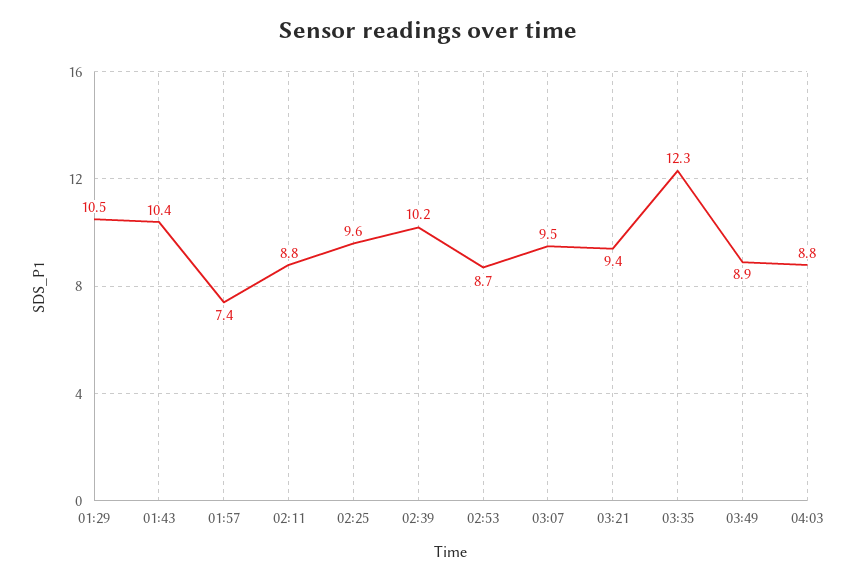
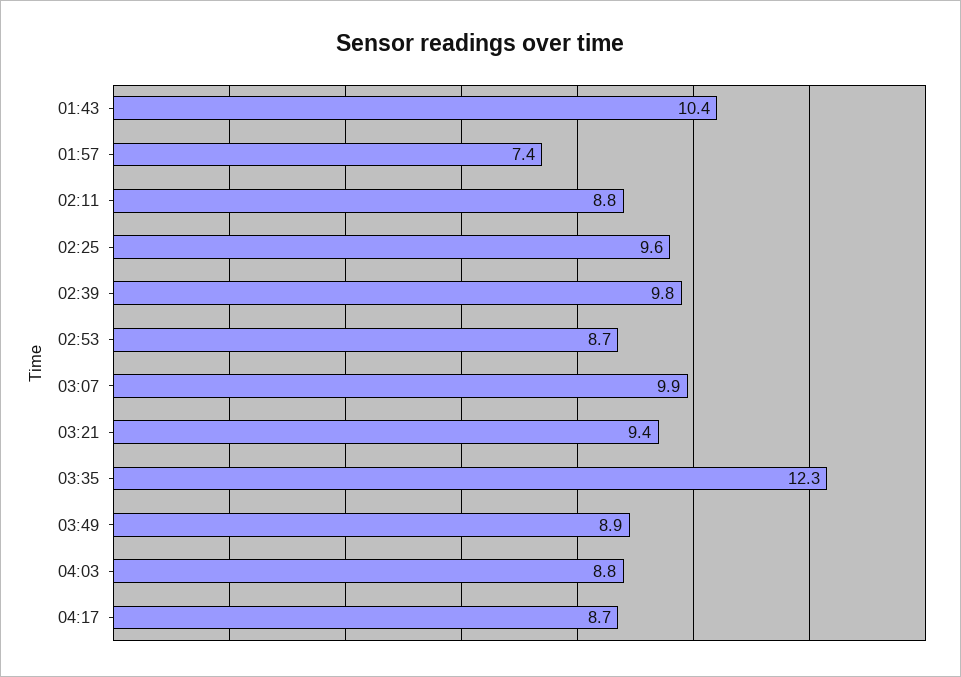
01:29: 10.5 -> none
02:39: 10.2 -> 9.8
03:07: 9.5 -> 9.9
04:17: none -> 8.7

